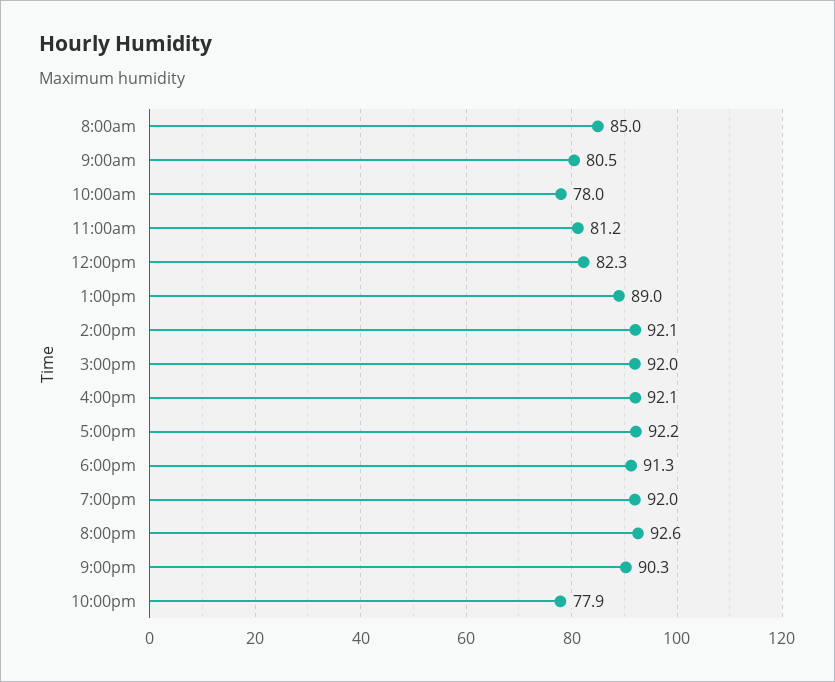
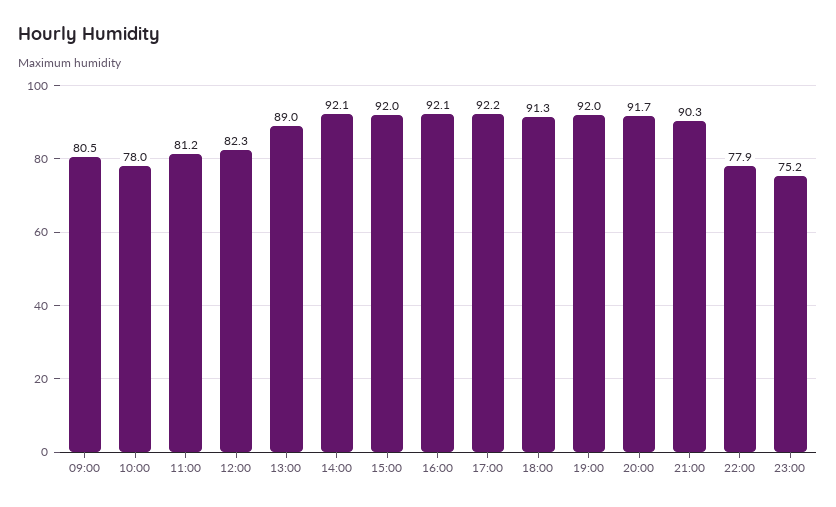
8:00am: 85 -> none
8:00pm: 92.6 -> 91.7
23:00: none -> 75.2

